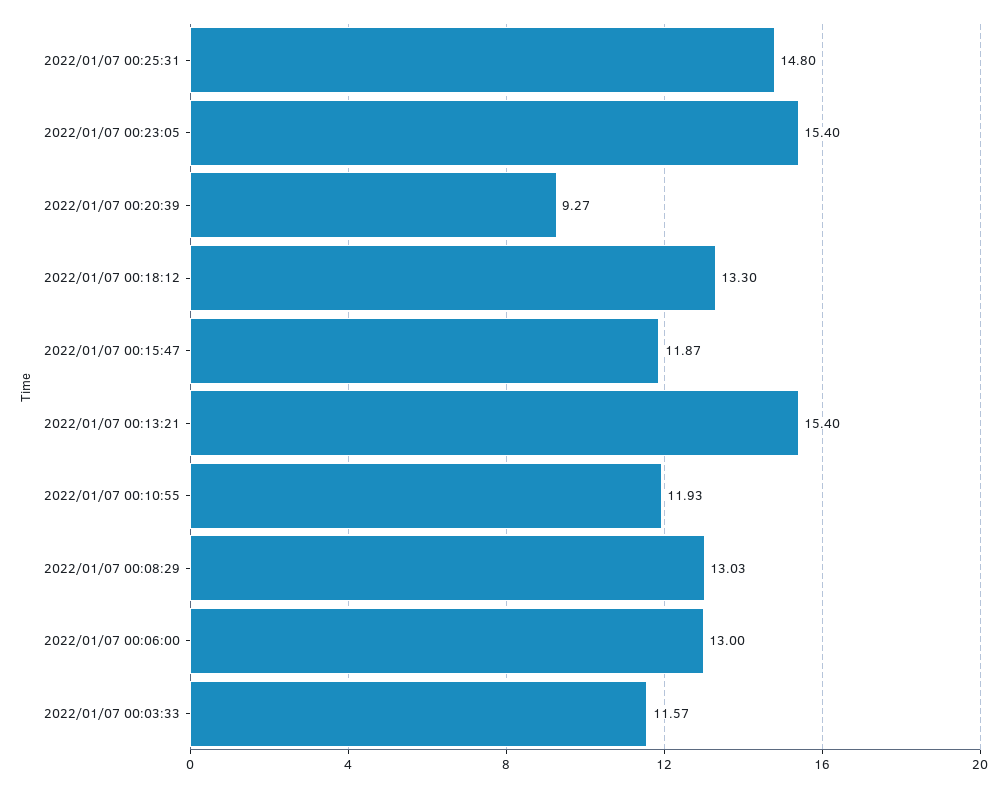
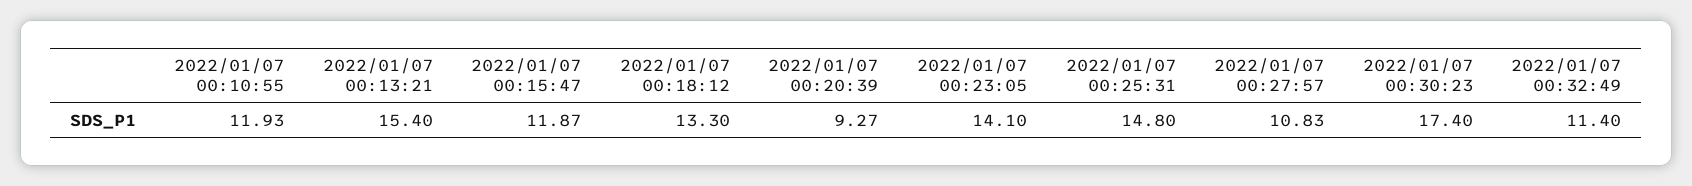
2022/01/07 00:23:05: 15.4 -> 14.1
2022/01/07 00:08:29: 13.03 -> none
2022/01/07 00:06:00: 13 -> none
2022/01/07 00:03:33: 11.57 -> none
2022/01/07 00:27:57: none -> 10.83
2022/01/07 00:30:23: none -> 17.4
2022/01/07 00:32:49: none -> 11.4

